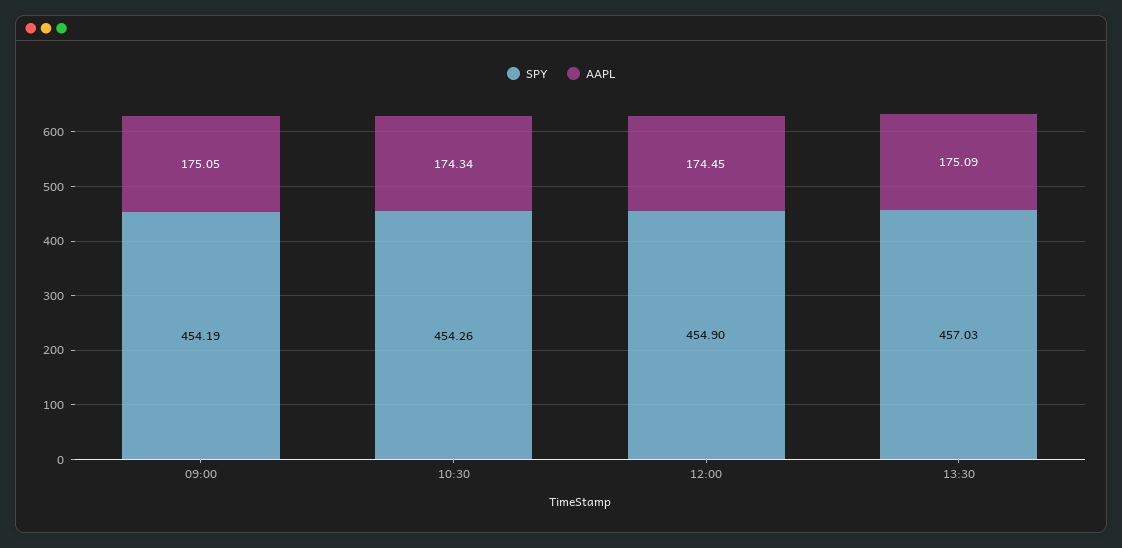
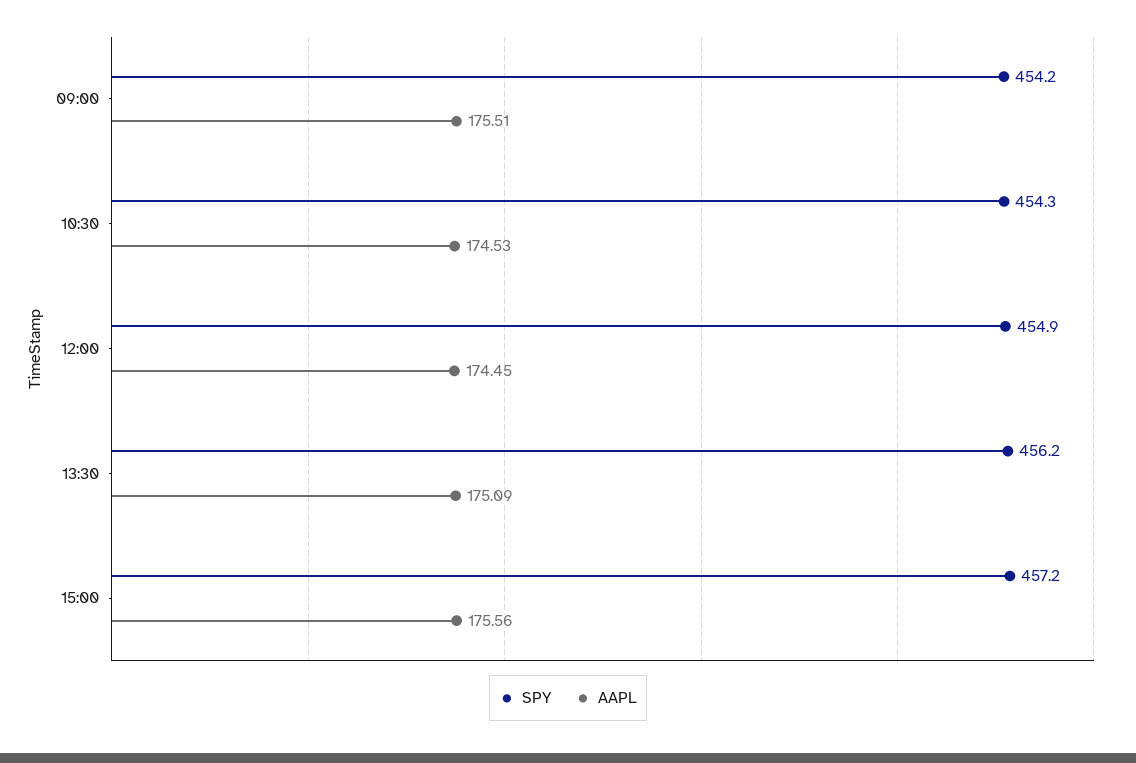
AAPL, 09:00: 175.05 -> 175.51
AAPL, 10:30: 174.34 -> 174.53
SPY, 13:30: 457.03 -> 456.2
SPY, 15:00: none -> 457.2
AAPL, 15:00: none -> 175.56

